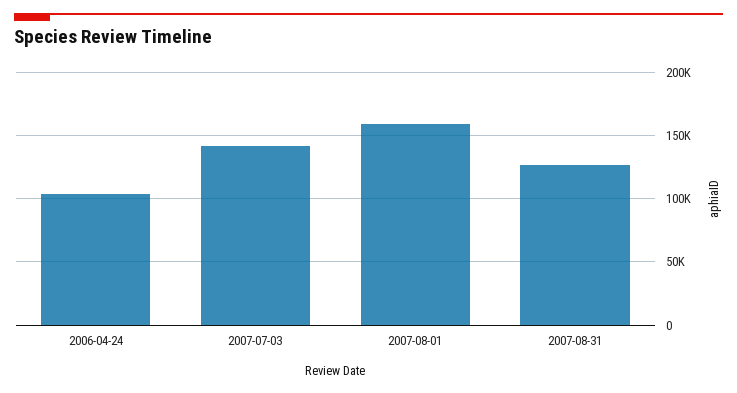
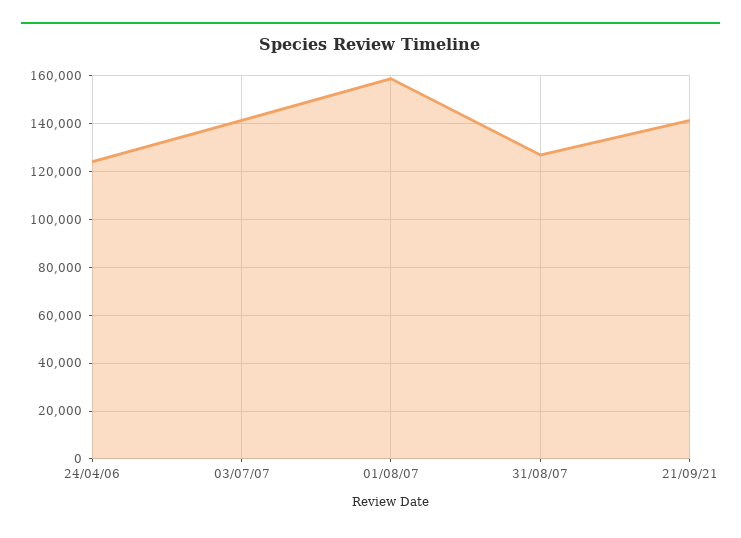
2006-04-24: 105000 -> 125000
21/09/21: none -> 140000

